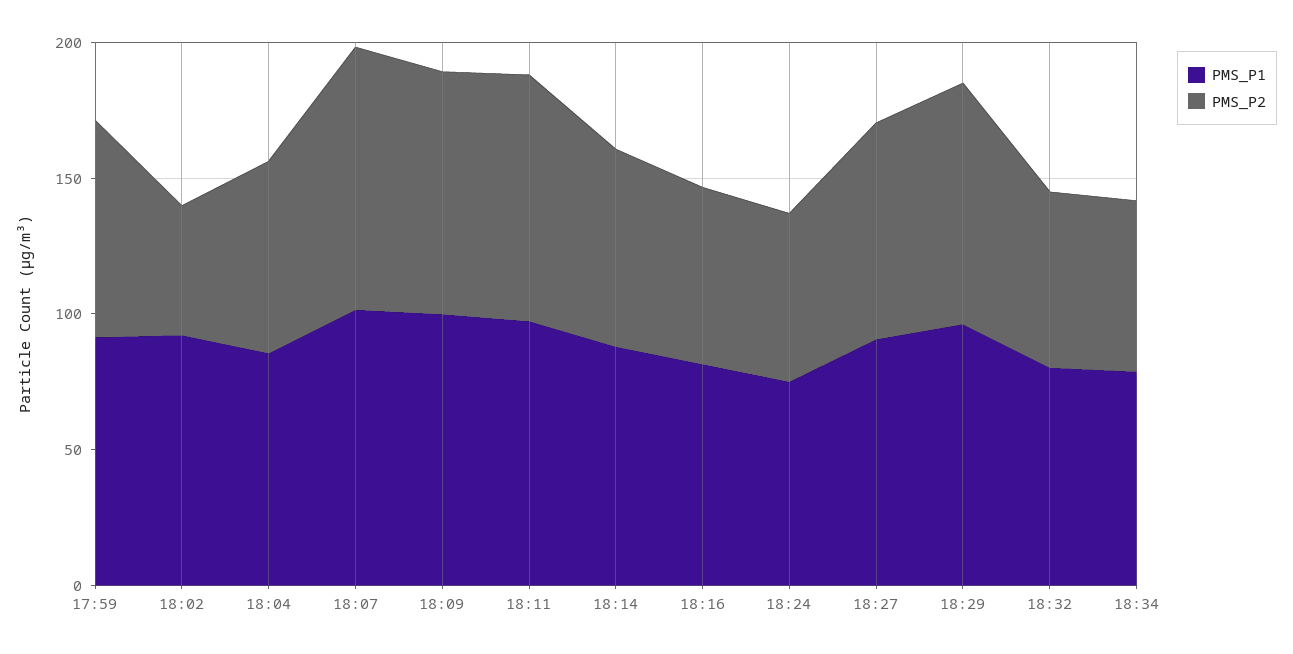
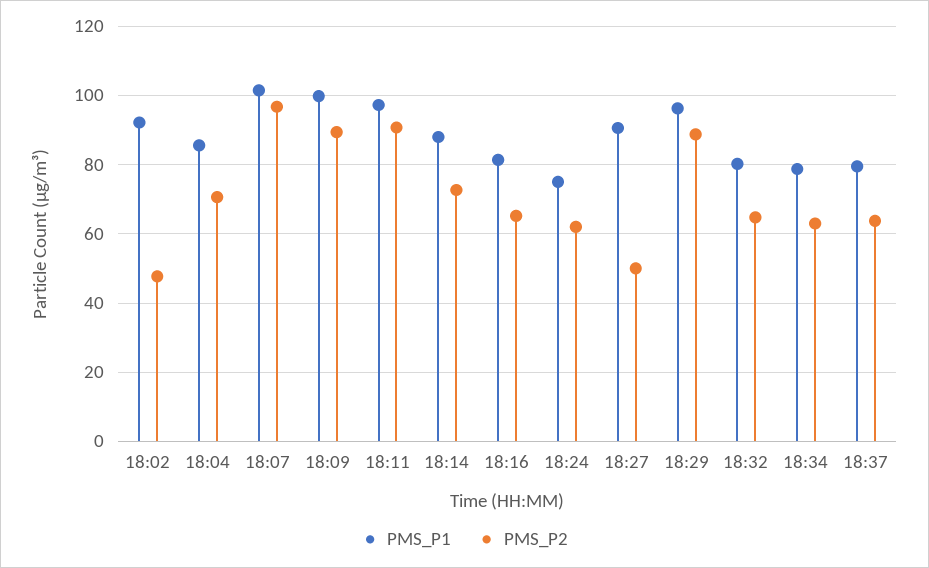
PMS_P1, 17:59: 90 -> none
PMS_P2, 17:59: 80 -> none
PMS_P2, 18:27: 80 -> 50
PMS_P1, 18:37: none -> 80
PMS_P2, 18:37: none -> 64

